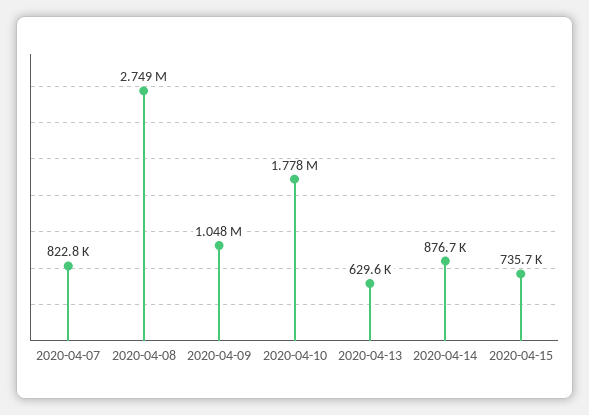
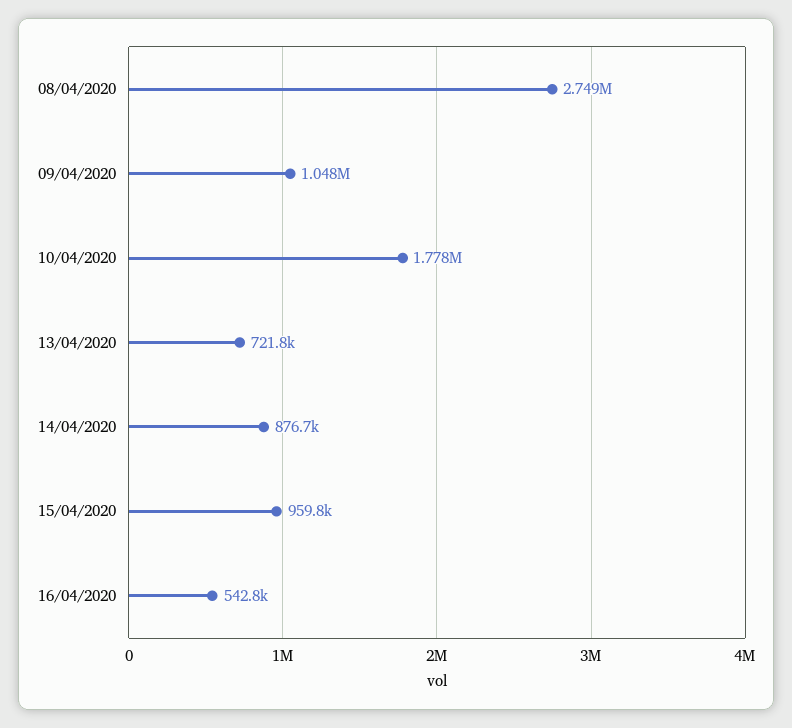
2020-04-07: 822800 -> none
2020-04-13: 629600 -> 721800
2020-04-15: 735700 -> 959800
16/04/2020: none -> 542800

